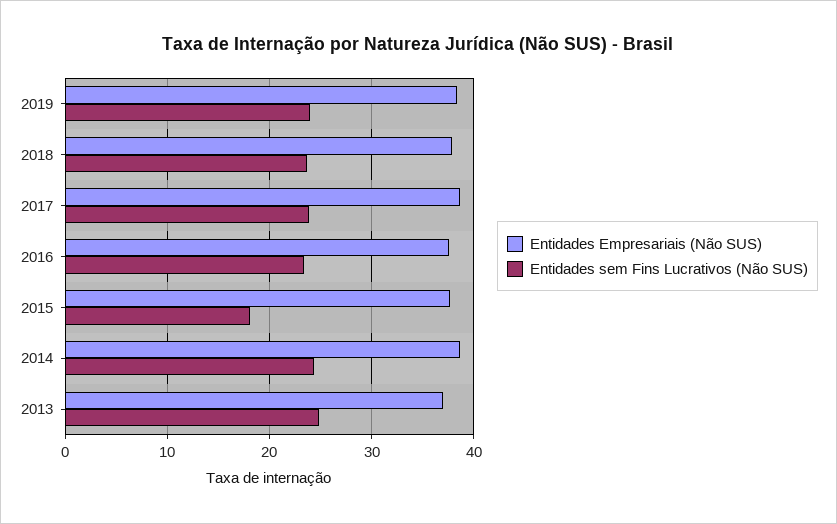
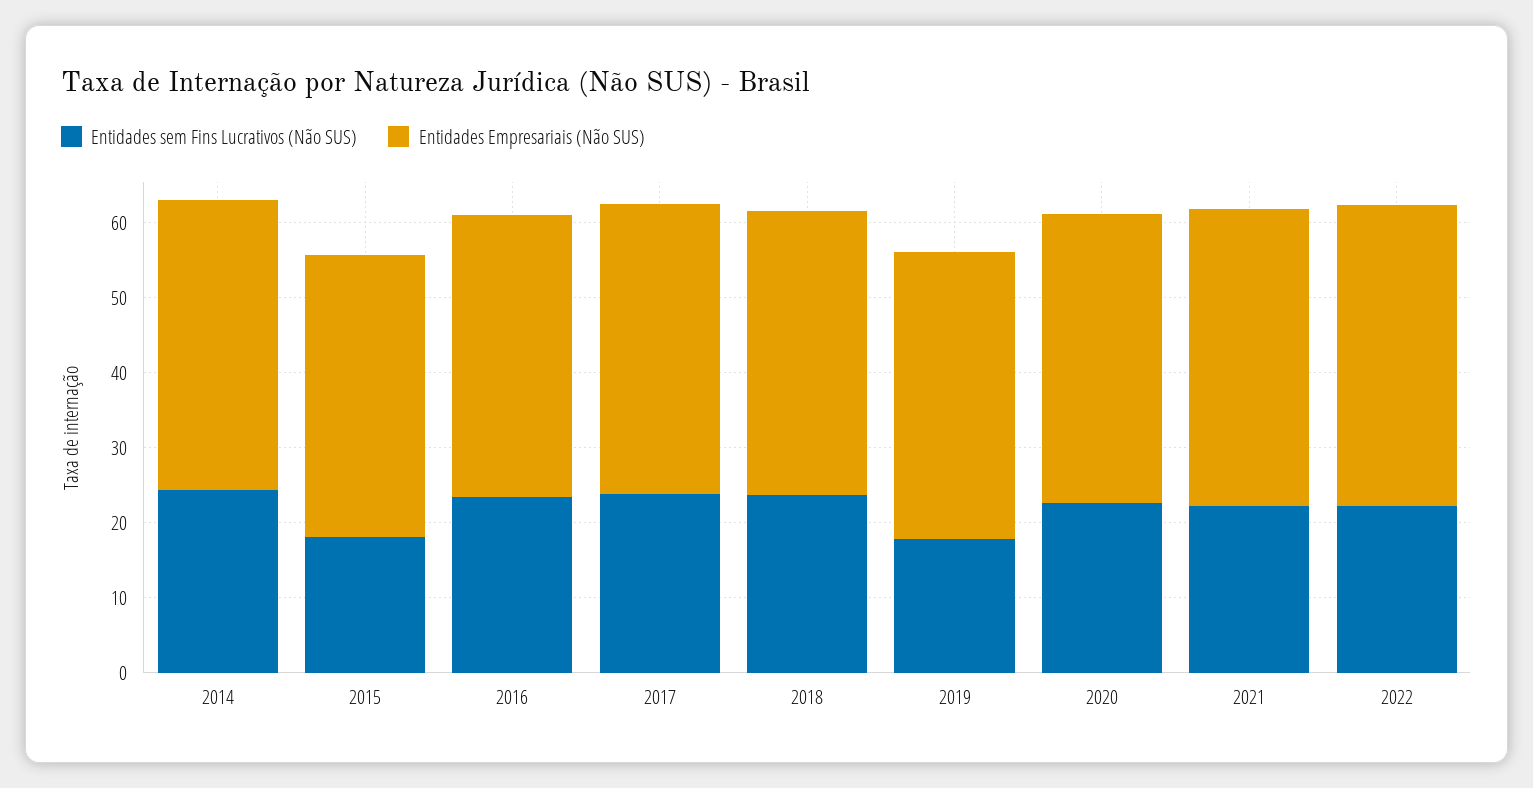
Entidades sem Fins Lucrativos (Não SUS), 2019: 24 -> 18
Entidades Empresariais (Não SUS), 2013: 37 -> none
Entidades sem Fins Lucrativos (Não SUS), 2013: 25 -> none
Entidades sem Fins Lucrativos (Não SUS), 2020: none -> 22
Entidades Empresariais (Não SUS), 2020: none -> 38
Entidades sem Fins Lucrativos (Não SUS), 2021: none -> 22
Entidades Empresariais (Não SUS), 2021: none -> 40
Entidades sem Fins Lucrativos (Não SUS), 2022: none -> 22
Entidades Empresariais (Não SUS), 2022: none -> 40

